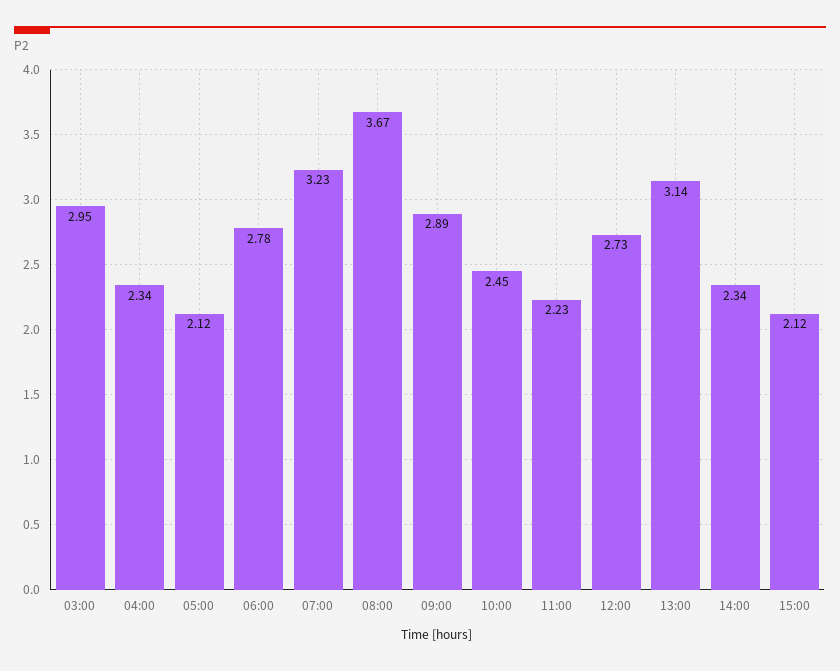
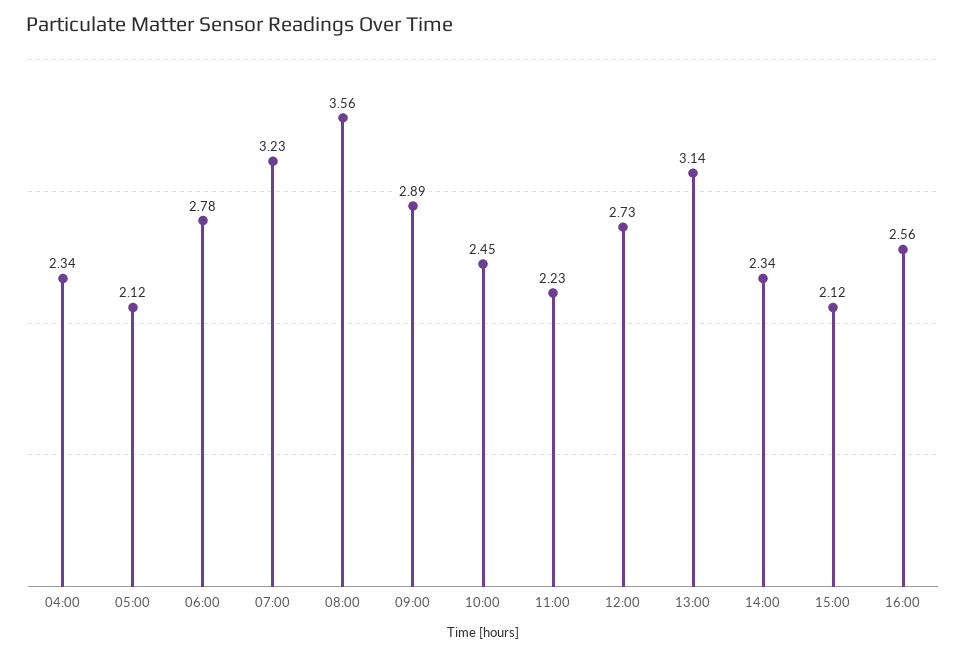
03:00: 2.95 -> none
08:00: 3.67 -> 3.56
16:00: none -> 2.56

